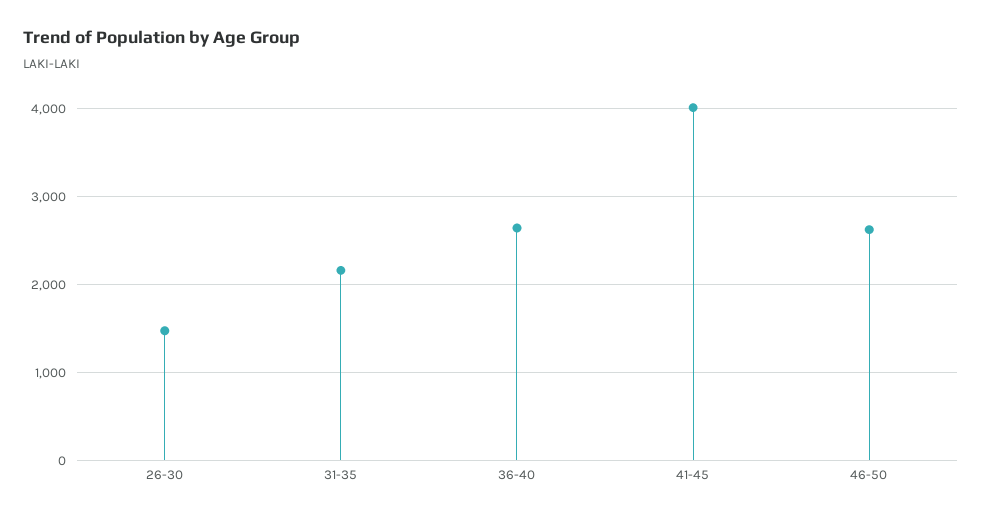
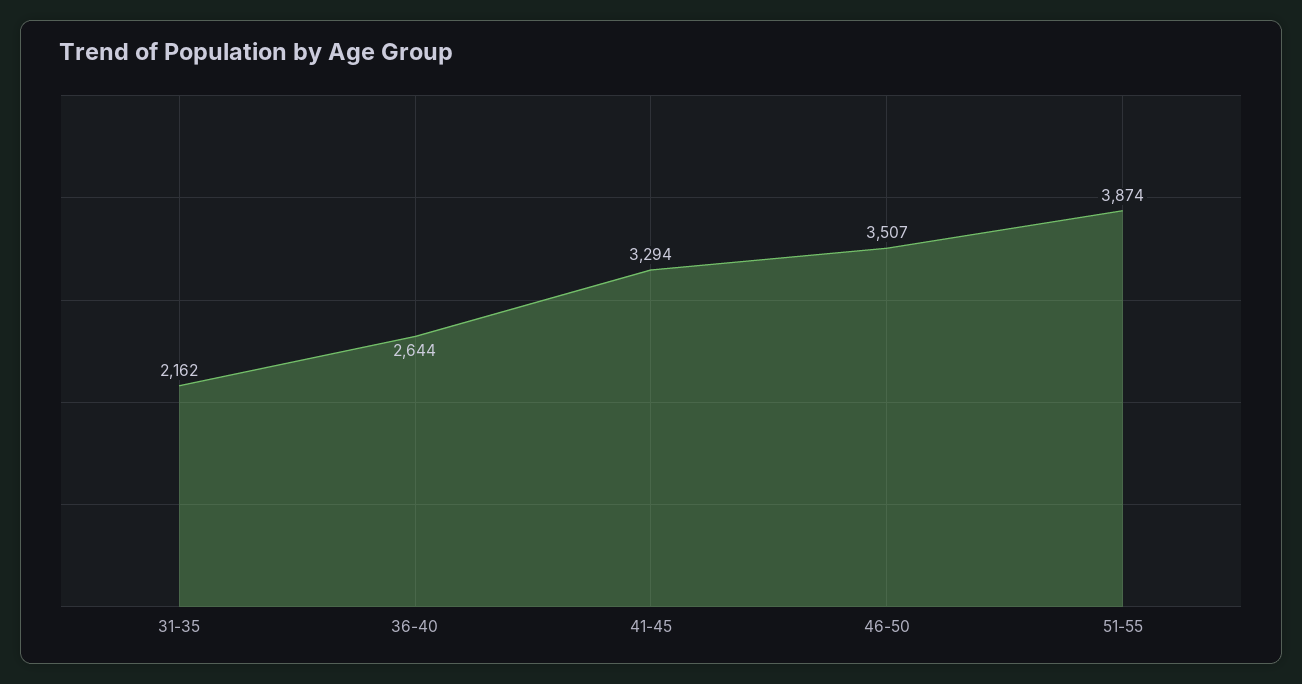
26-30: 1500 -> none
41-45: 4000 -> 3294
46-50: 2600 -> 3507
51-55: none -> 3874

